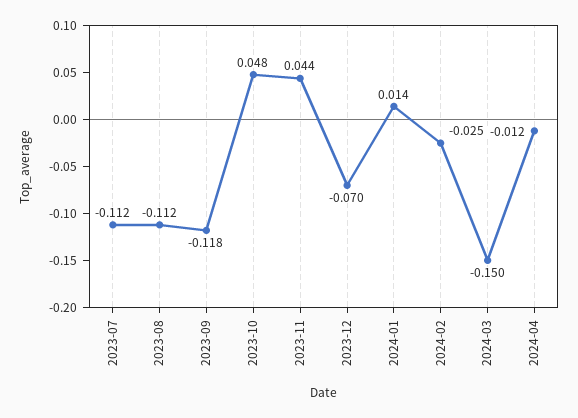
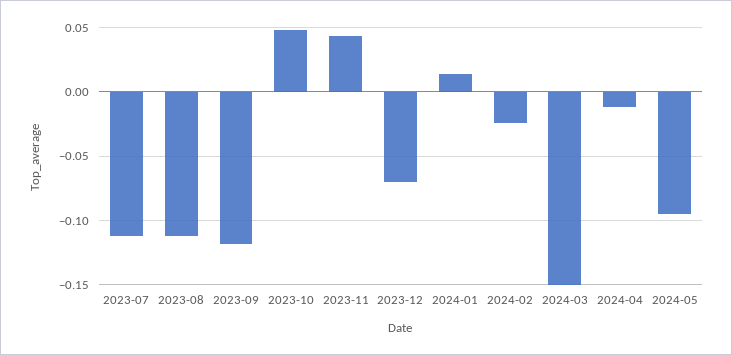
2024-05: none -> -0.095

